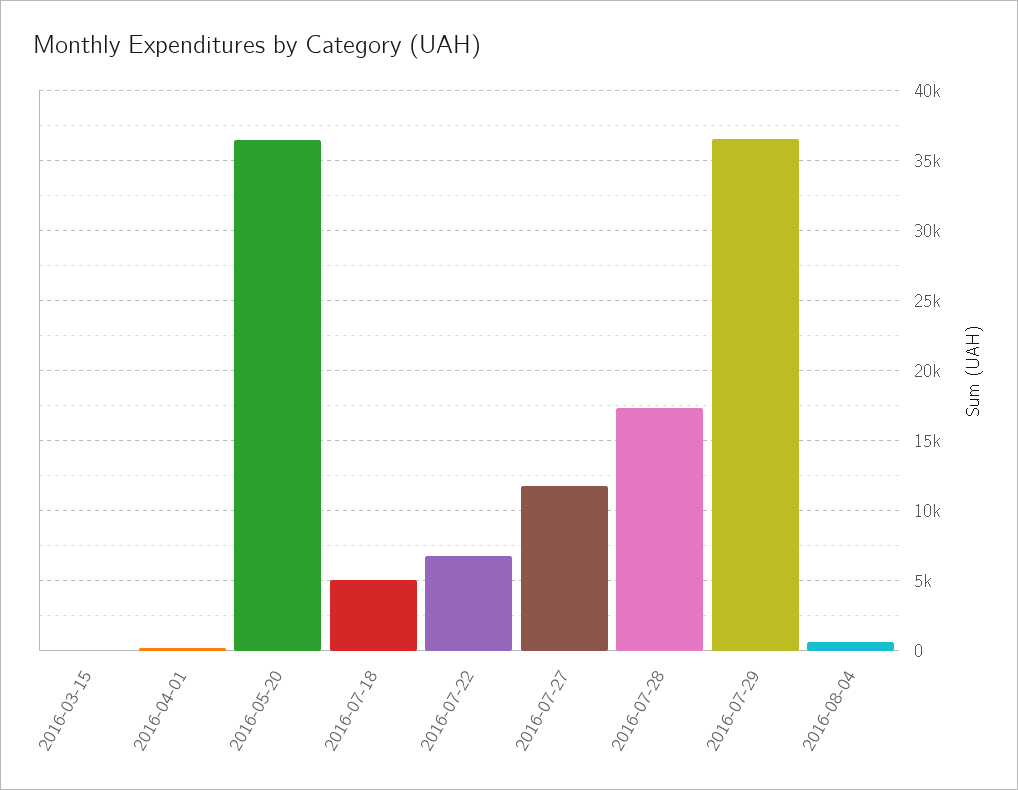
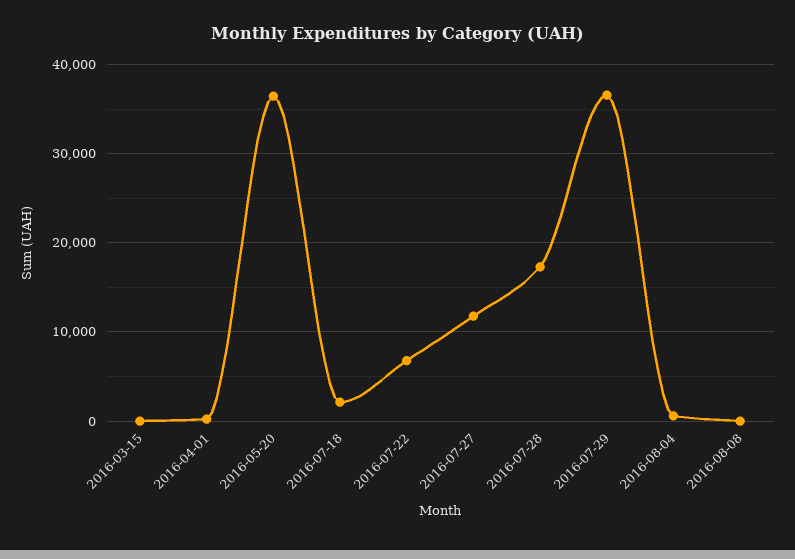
2016-07-18: 5000 -> 2000
2016-08-08: none -> 0

